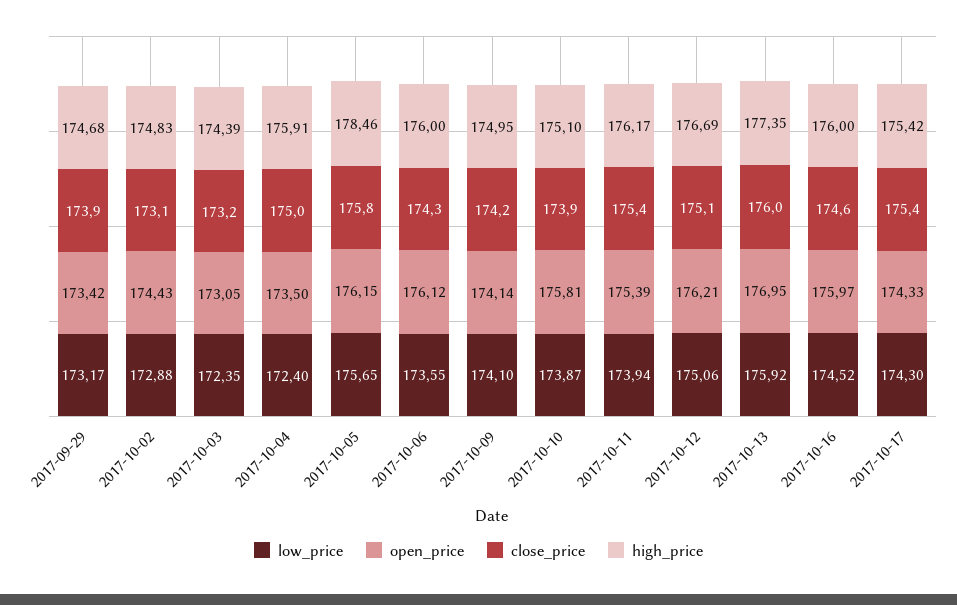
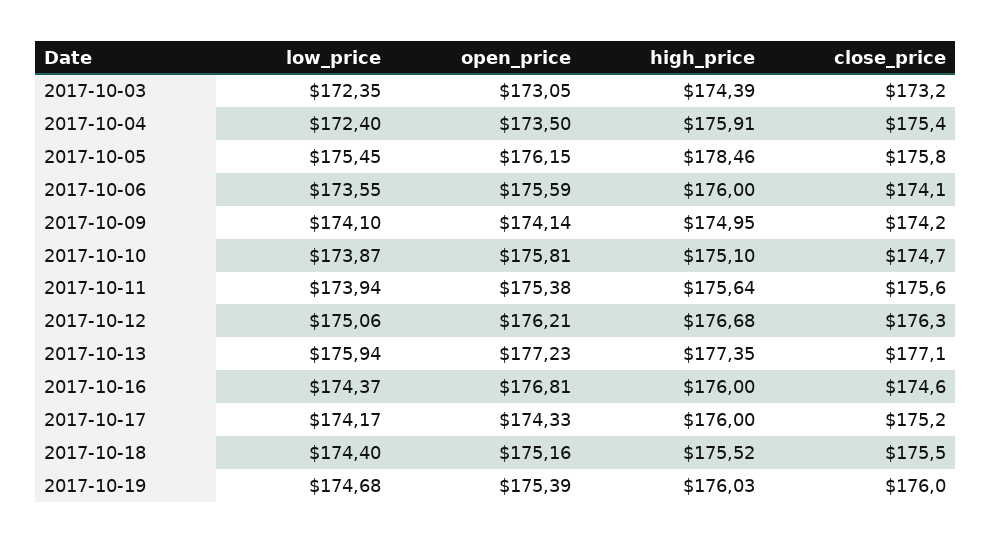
low_price, 2017-09-29: 173.17 -> none
open_price, 2017-09-29: 173.42 -> none
close_price, 2017-09-29: 173.9 -> none
high_price, 2017-09-29: 174.68 -> none
low_price, 2017-10-02: 172.88 -> none
open_price, 2017-10-02: 174.43 -> none
close_price, 2017-10-02: 173.1 -> none
high_price, 2017-10-02: 174.83 -> none
close_price, 2017-10-04: 175 -> 175.4
low_price, 2017-10-05: 175.65 -> 175.45
open_price, 2017-10-06: 176.12 -> 175.59
close_price, 2017-10-06: 174.3 -> 174.1
close_price, 2017-10-10: 173.9 -> 174.7
open_price, 2017-10-11: 175.39 -> 175.38
close_price, 2017-10-11: 175.4 -> 175.6
high_price, 2017-10-11: 176.17 -> 175.64
close_price, 2017-10-12: 175.1 -> 176.3
high_price, 2017-10-12: 176.69 -> 176.68
low_price, 2017-10-13: 175.92 -> 175.94
open_price, 2017-10-13: 176.95 -> 177.23
close_price, 2017-10-13: 176 -> 177.1
low_price, 2017-10-16: 174.52 -> 174.37
open_price, 2017-10-16: 175.97 -> 176.81
low_price, 2017-10-17: 174.3 -> 174.17
close_price, 2017-10-17: 175.4 -> 175.2
high_price, 2017-10-17: 175.42 -> 176
low_price, 2017-10-18: none -> 174.4
open_price, 2017-10-18: none -> 175.16
high_price, 2017-10-18: none -> 175.52
close_price, 2017-10-18: none -> 175.5
low_price, 2017-10-19: none -> 174.68
open_price, 2017-10-19: none -> 175.39
high_price, 2017-10-19: none -> 176.03
close_price, 2017-10-19: none -> 176

